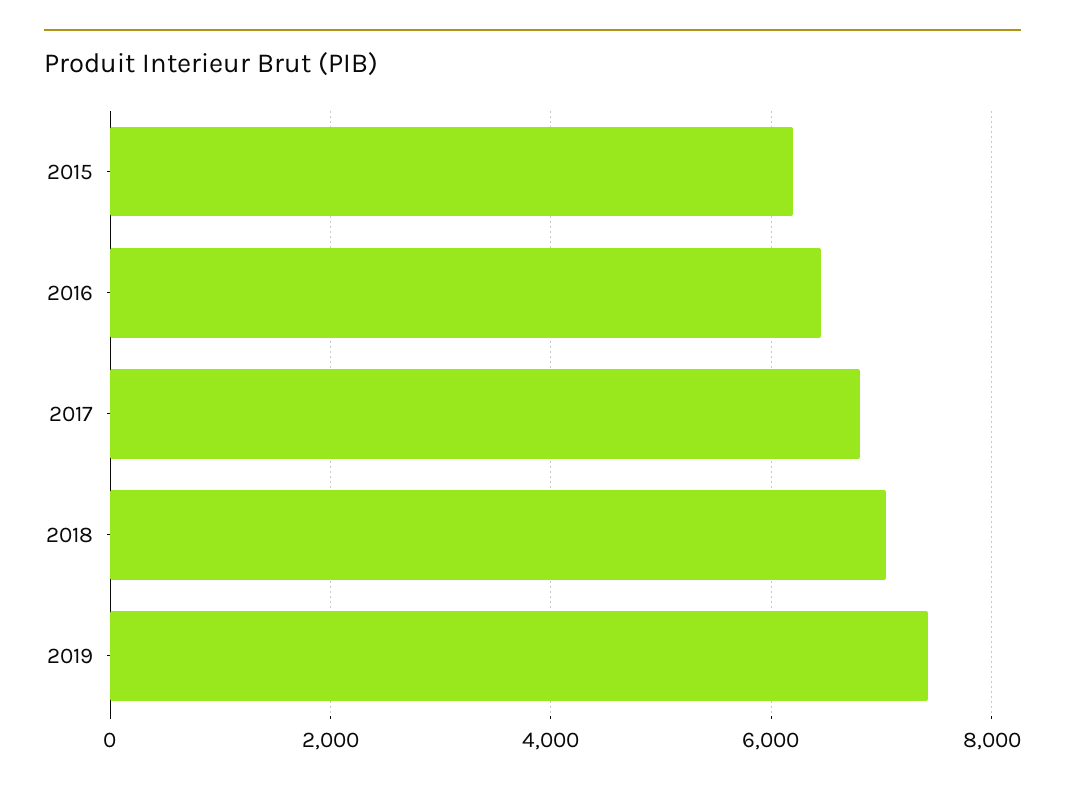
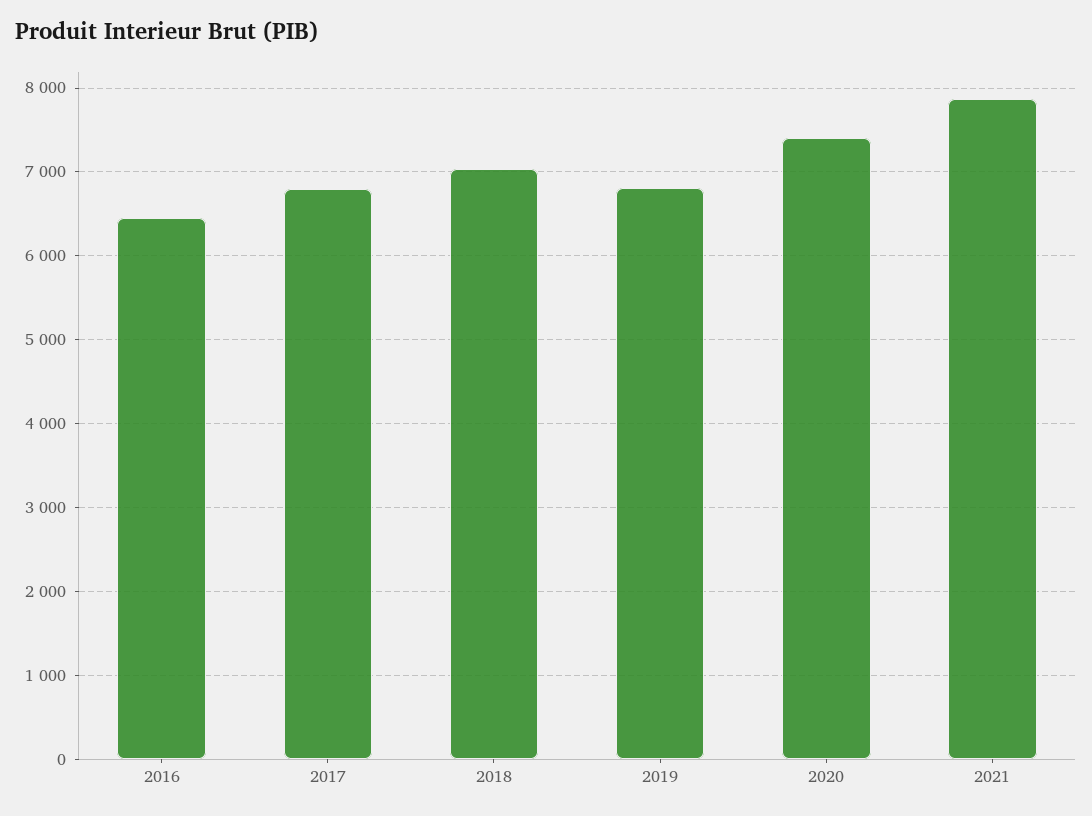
2015: 6200 -> none
2019: 7400 -> 6800
2020: none -> 7400
2021: none -> 7900

